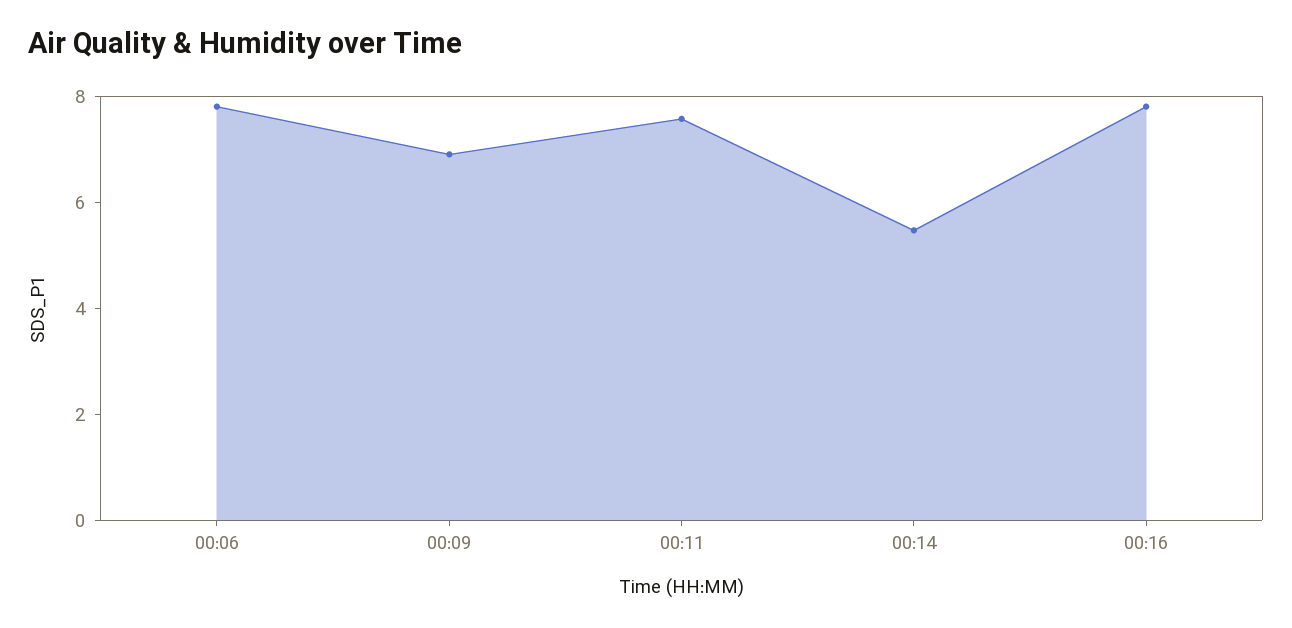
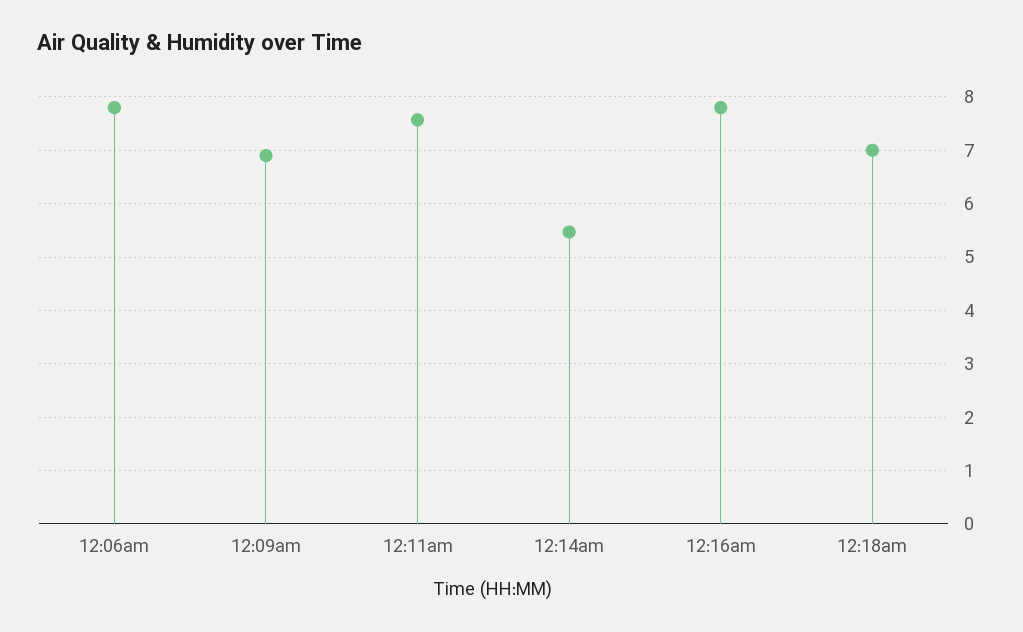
12:18am: none -> 7

